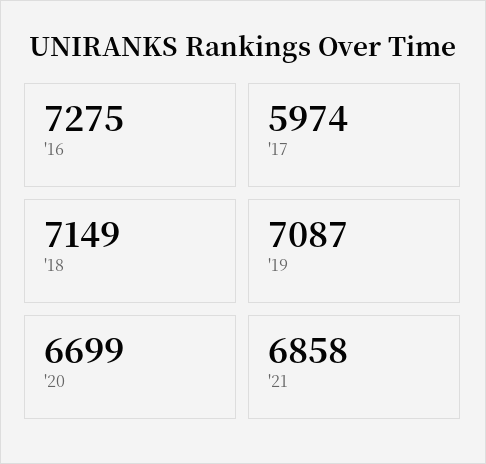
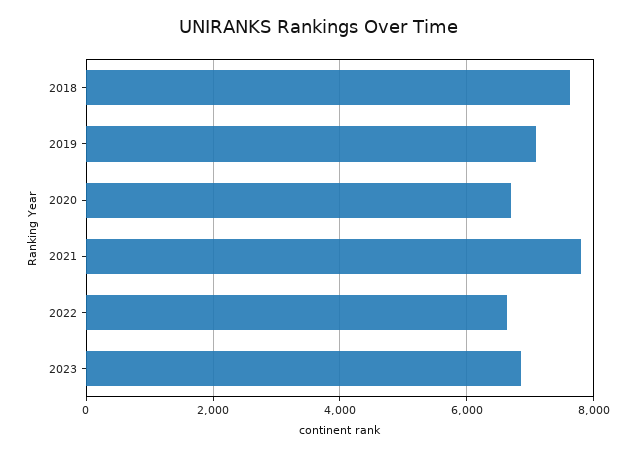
'16: 7275 -> none
'17: 5974 -> none
'18: 7149 -> 7600
'21: 6858 -> 7800
2022: none -> 6600
2023: none -> 6800

